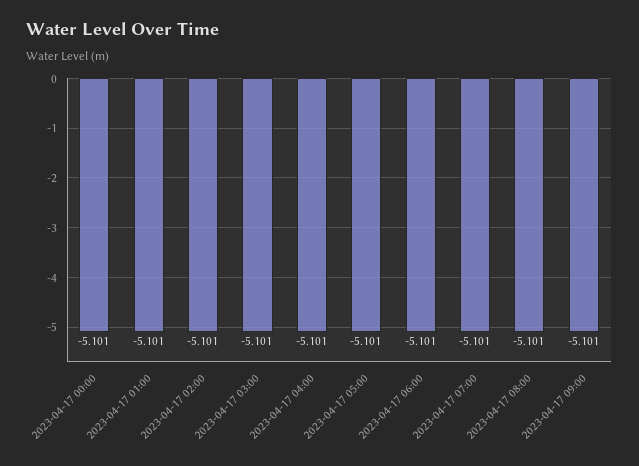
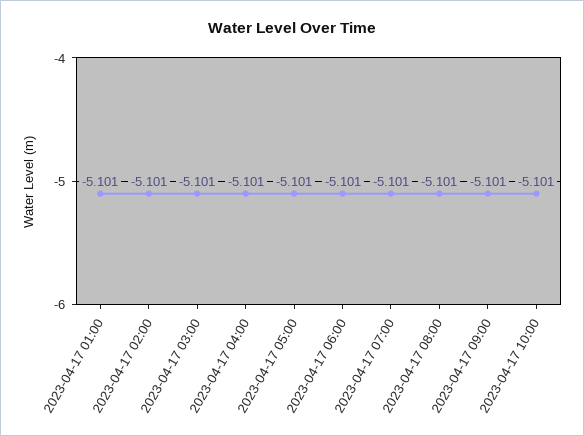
2023-04-17 00:00: -5.101 -> none
2023-04-17 10:00: none -> -5.101

